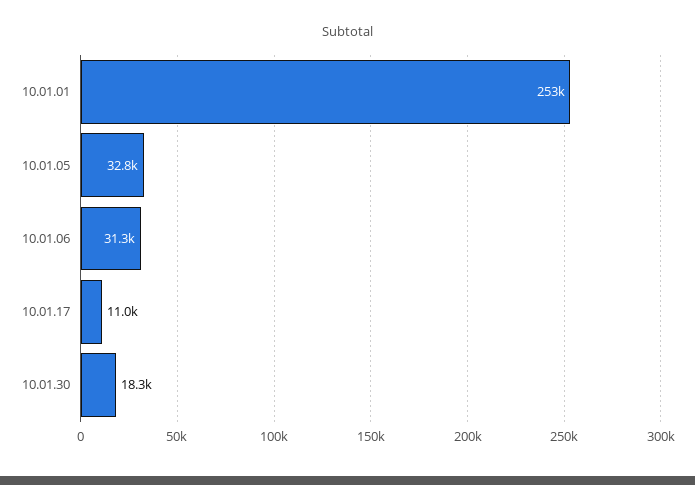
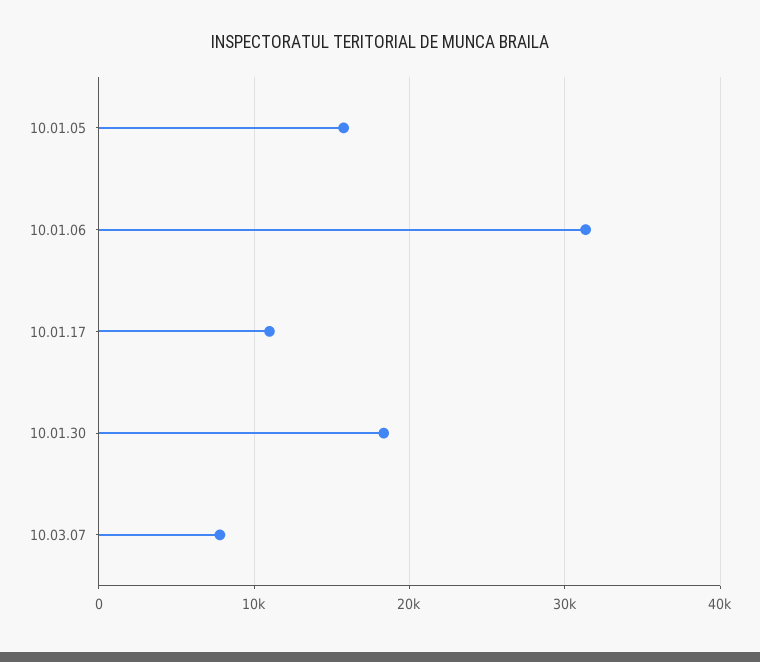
10.01.01: 253000 -> none
10.01.05: 32800 -> 16000
10.03.07: none -> 8000

